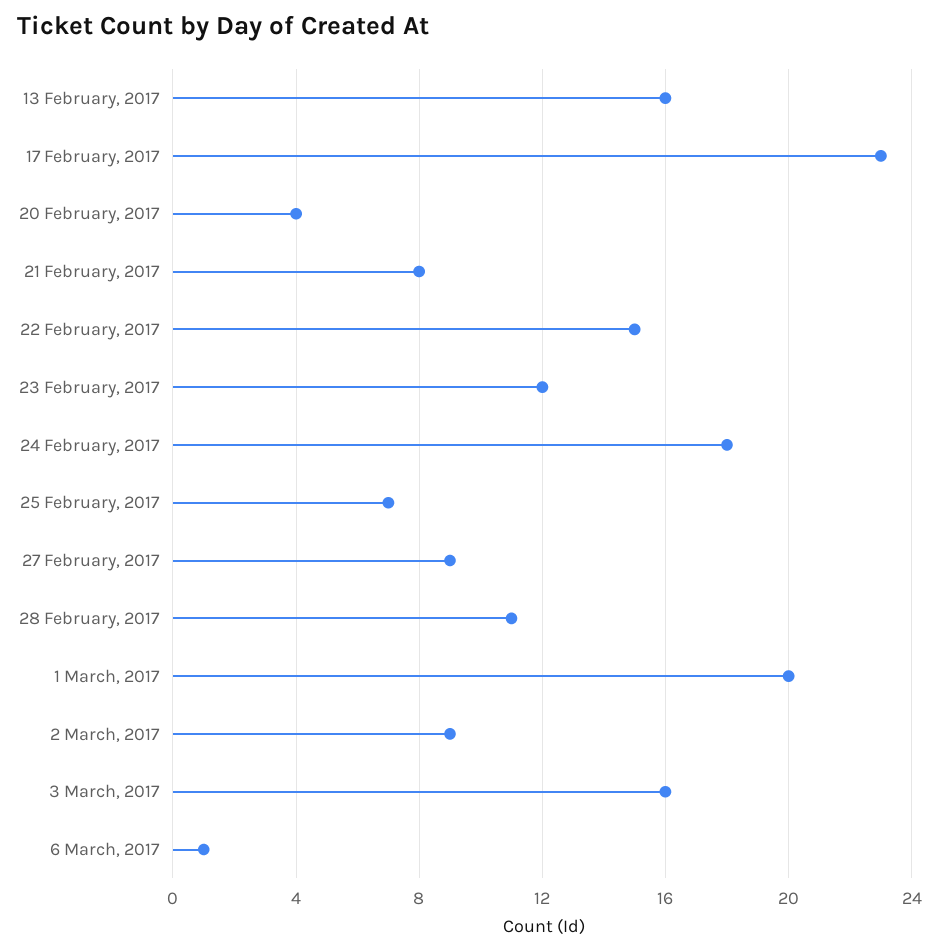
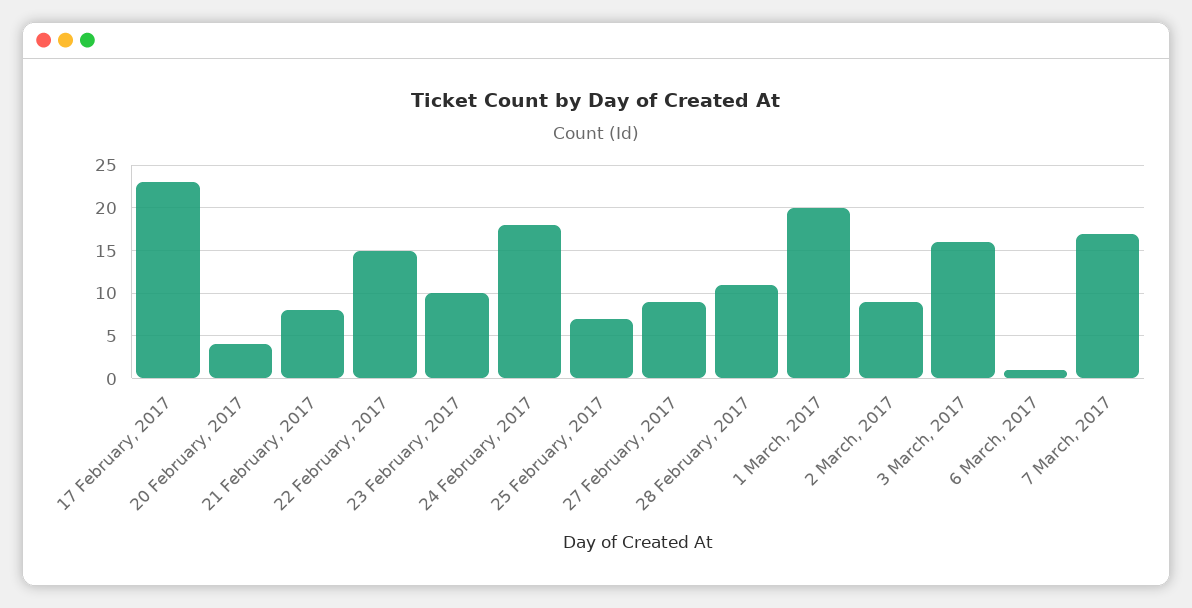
13 February, 2017: 16 -> none
23 February, 2017: 12 -> 10
7 March, 2017: none -> 17

